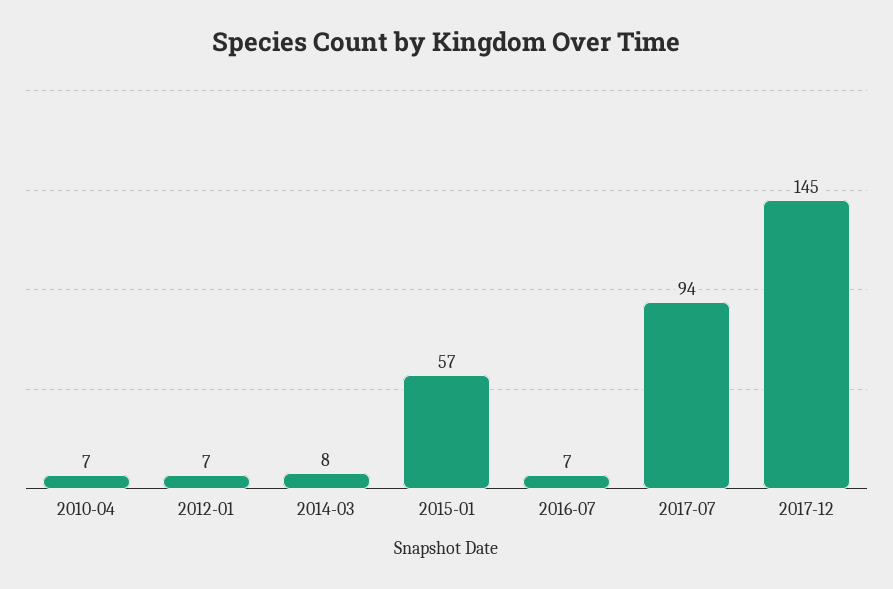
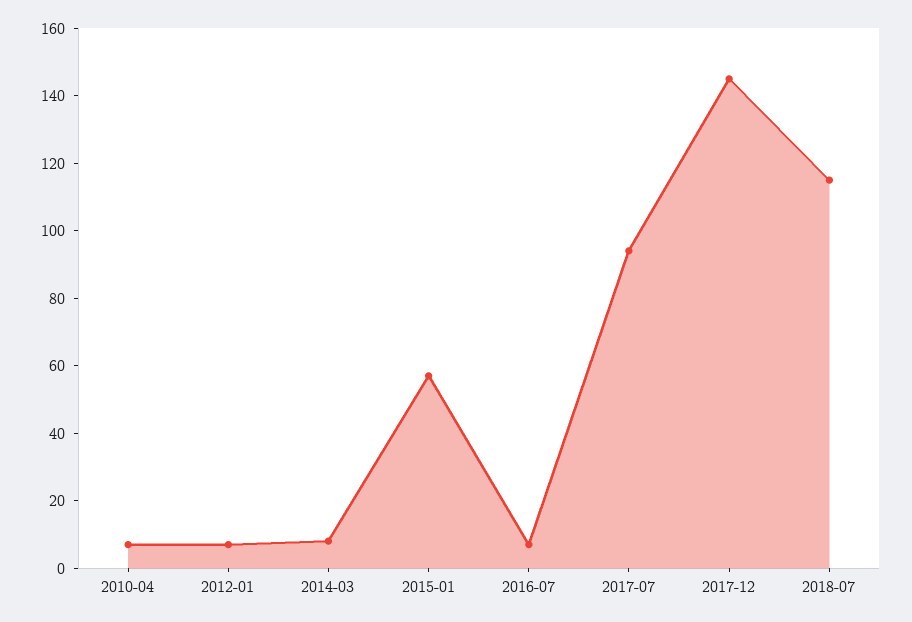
2018-07: none -> 115

